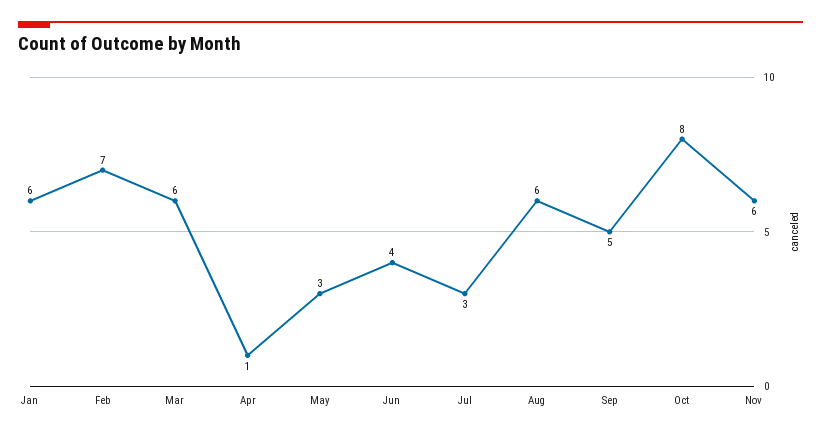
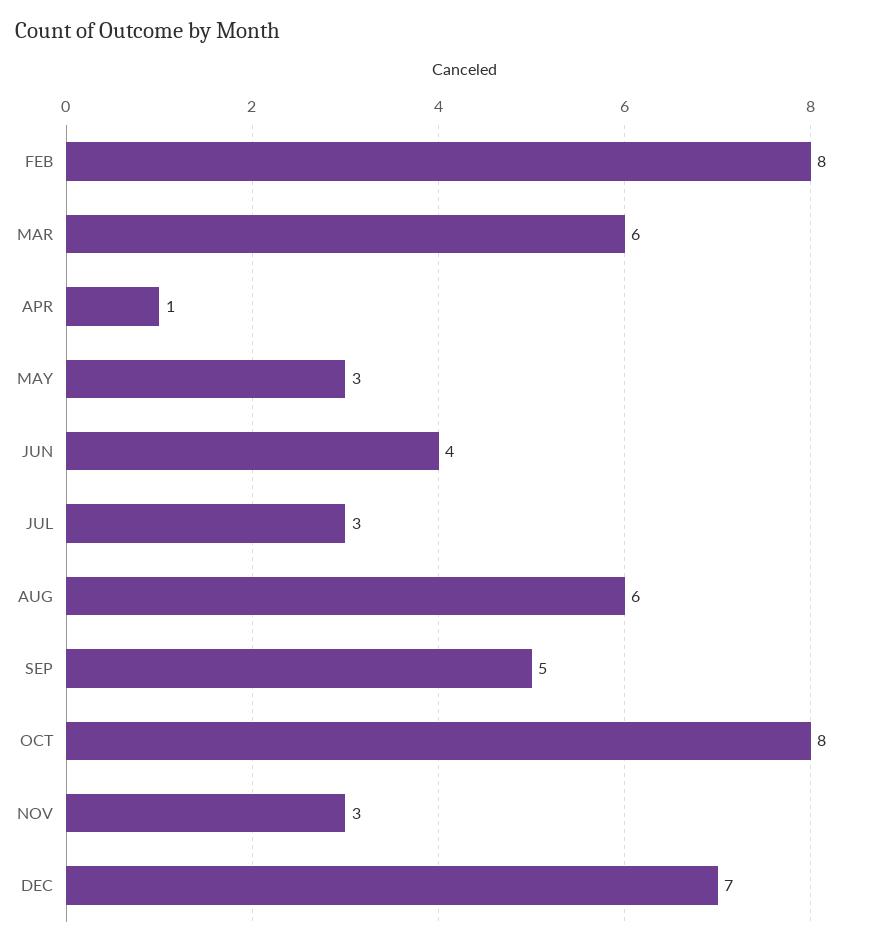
Jan: 6 -> none
Feb: 7 -> 8
Nov: 6 -> 3
DEC: none -> 7

